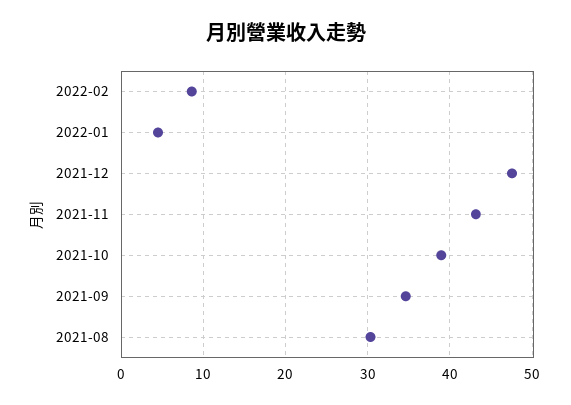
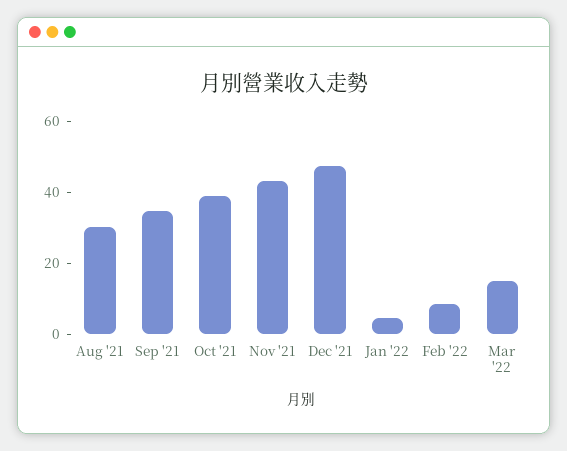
Mar '22: none -> 15

